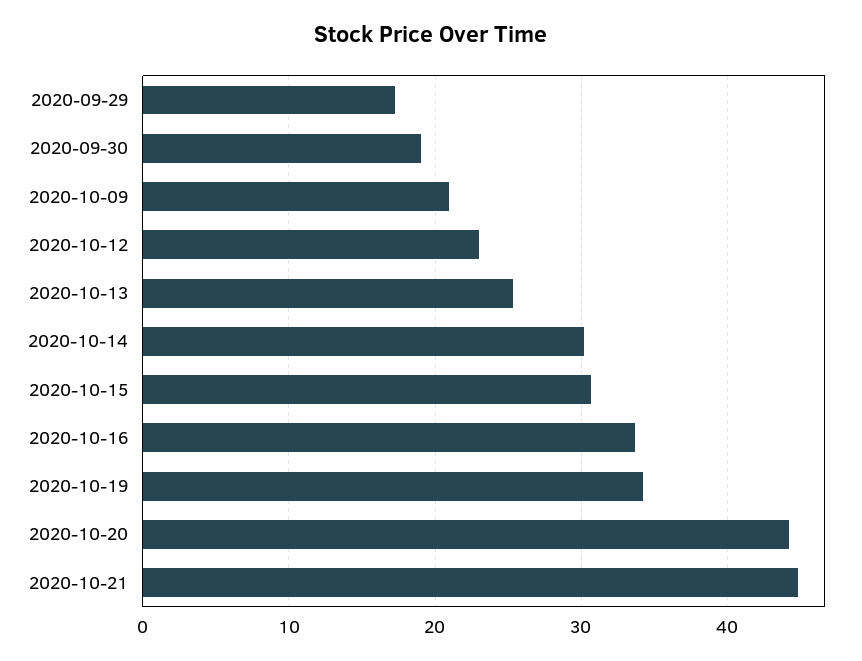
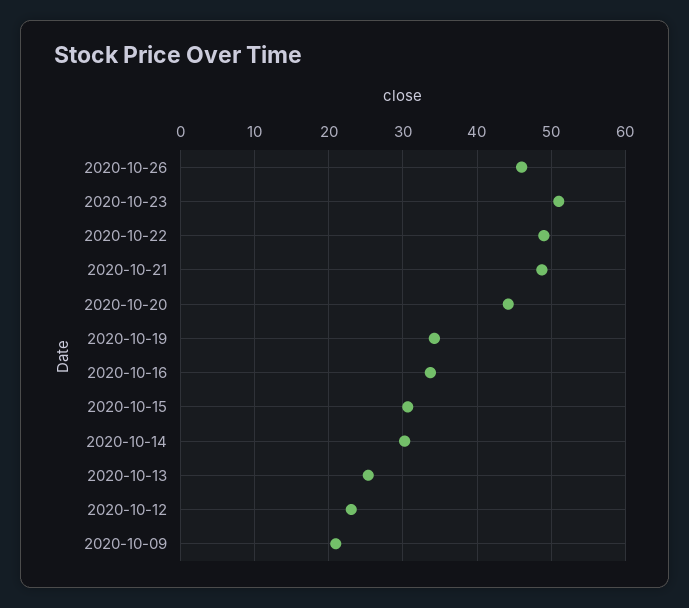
2020-09-29: 17 -> none
2020-09-30: 19 -> none
2020-10-21: 45 -> 49
2020-10-26: none -> 46
2020-10-23: none -> 51
2020-10-22: none -> 49

